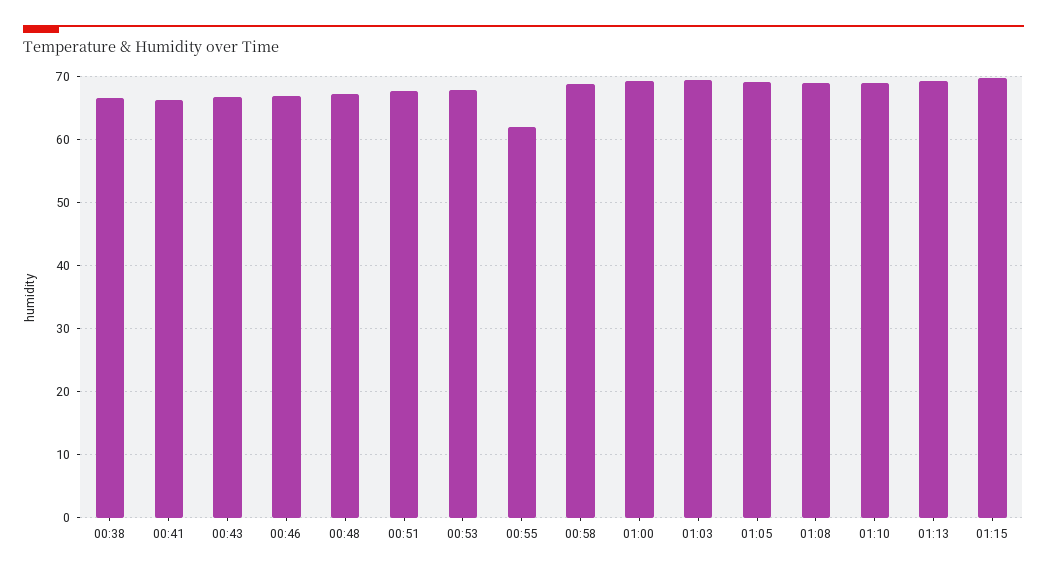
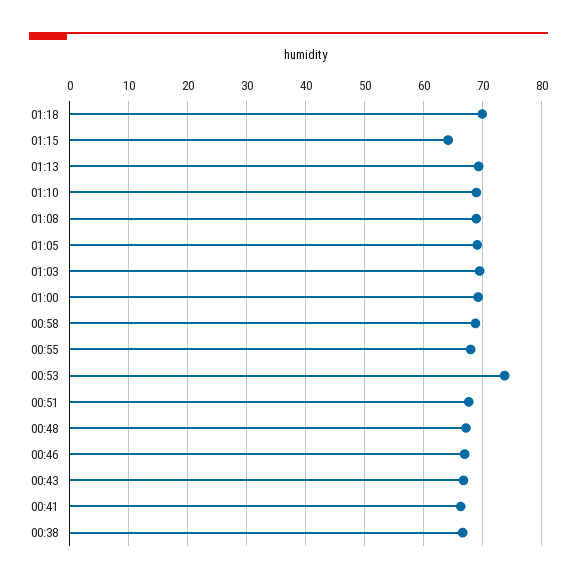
00:53: 68 -> 74
00:55: 62 -> 68
01:15: 70 -> 64
01:18: none -> 70

